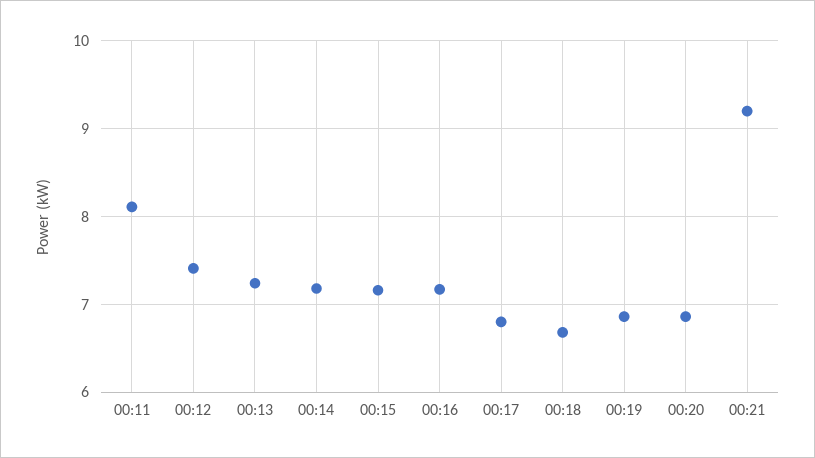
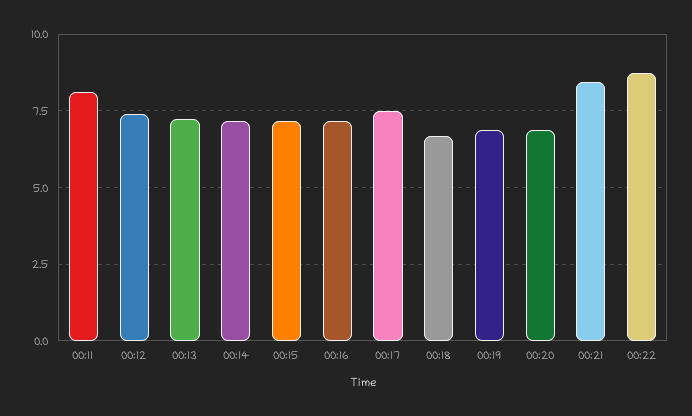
00:17: 6.8 -> 7.5
00:21: 9.2 -> 8.5
00:22: none -> 8.75

